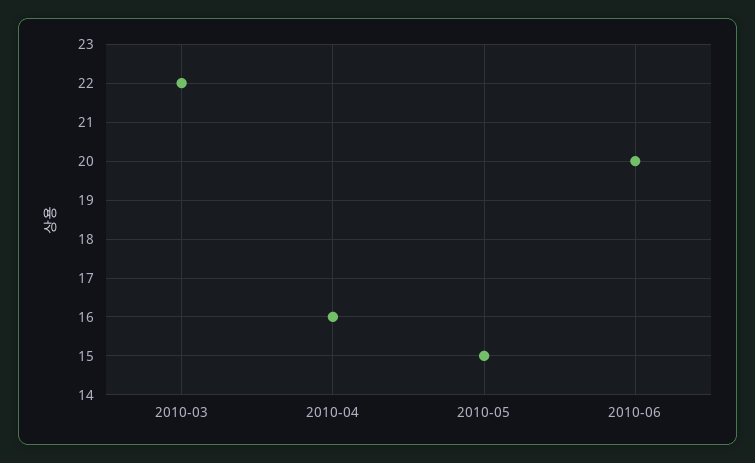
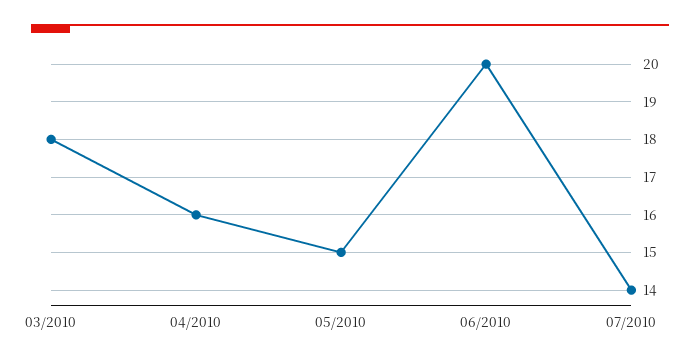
2010-03: 22 -> 18
07/2010: none -> 14

